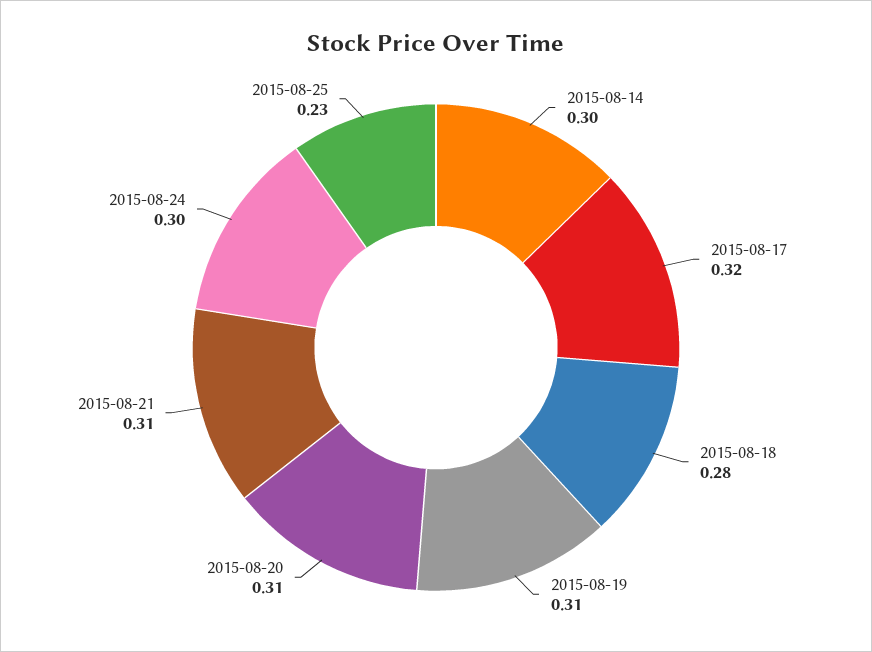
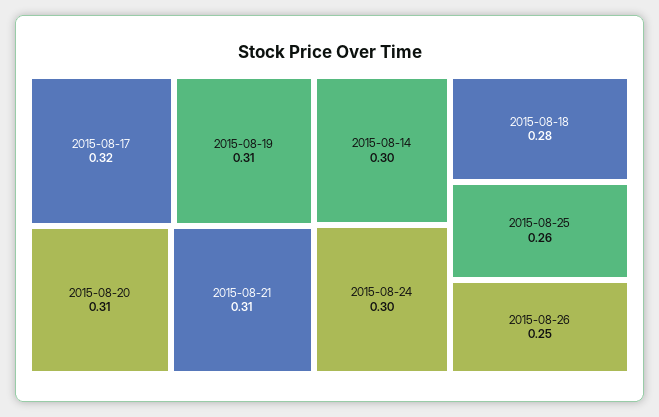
2015-08-25: 0.23 -> 0.26
2015-08-26: none -> 0.25

